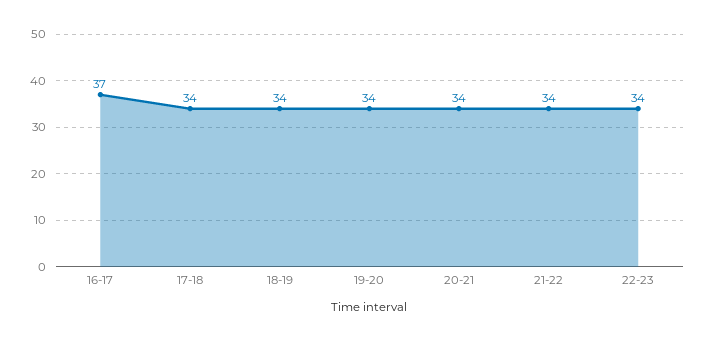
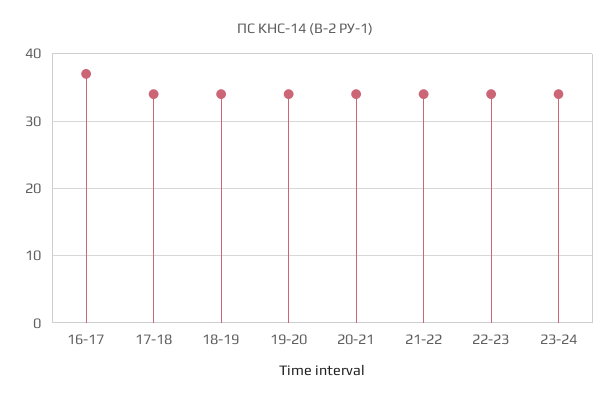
23-24: none -> 34

